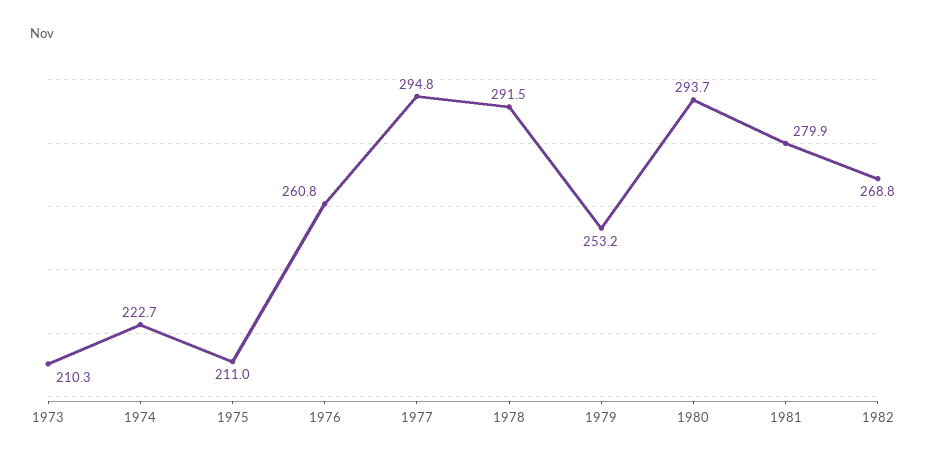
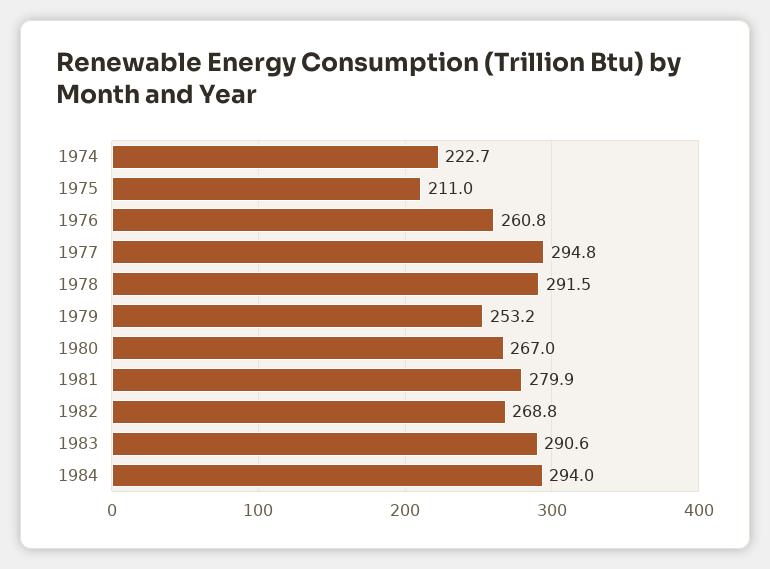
1973: 210.3 -> none
1980: 293.7 -> 267
1983: none -> 290.6
1984: none -> 294

